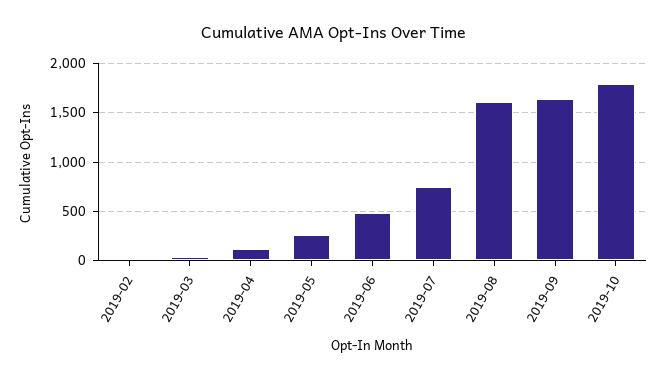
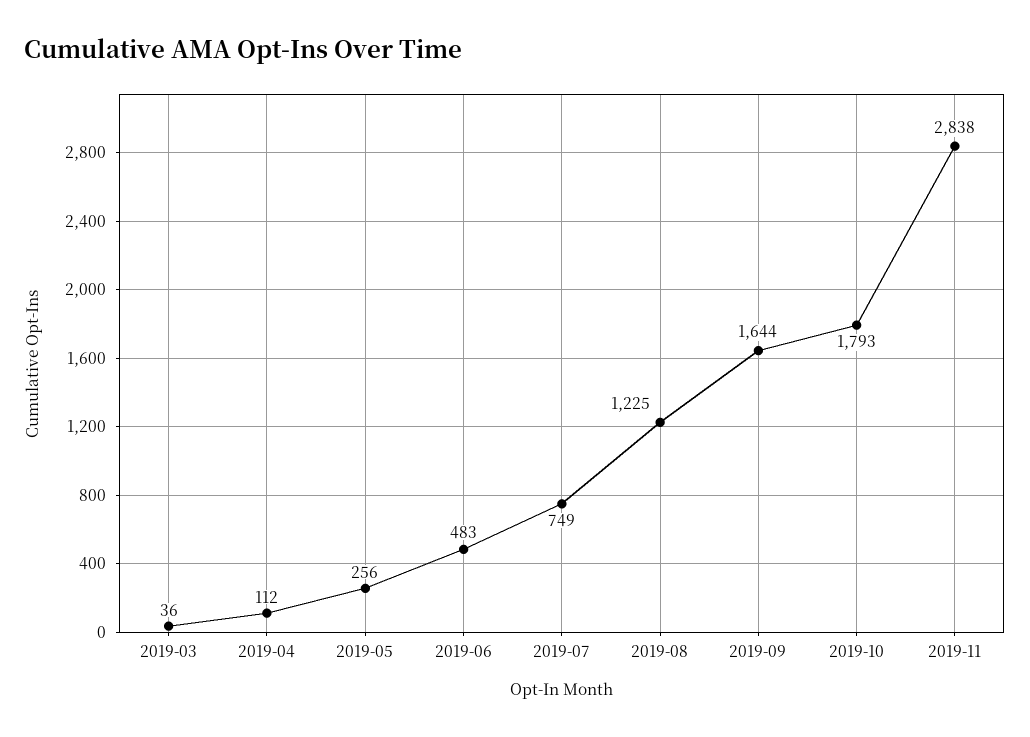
2019-02: 0 -> none
2019-08: 1600 -> 1225
2019-11: none -> 2838

